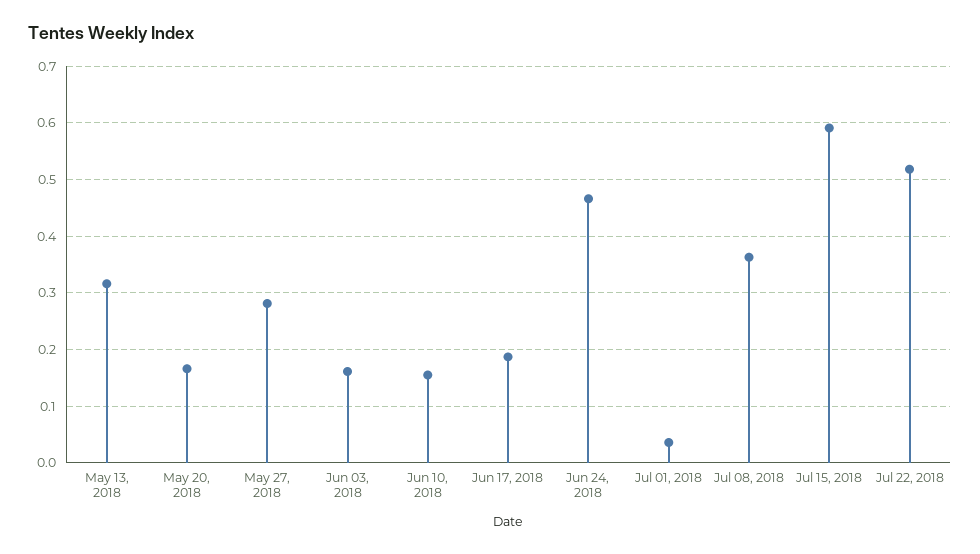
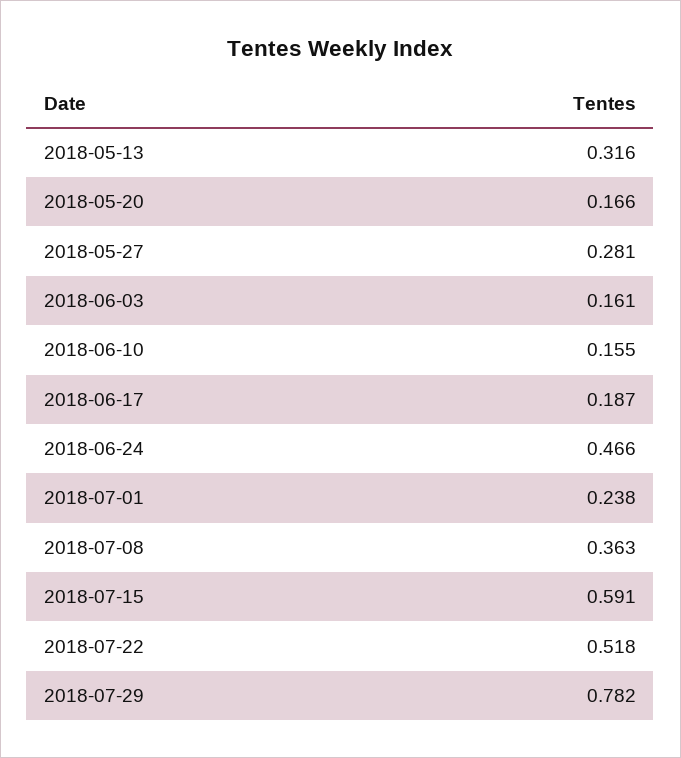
Jul 01, 2018: 0.04 -> 0.238
2018-07-29: none -> 0.782

